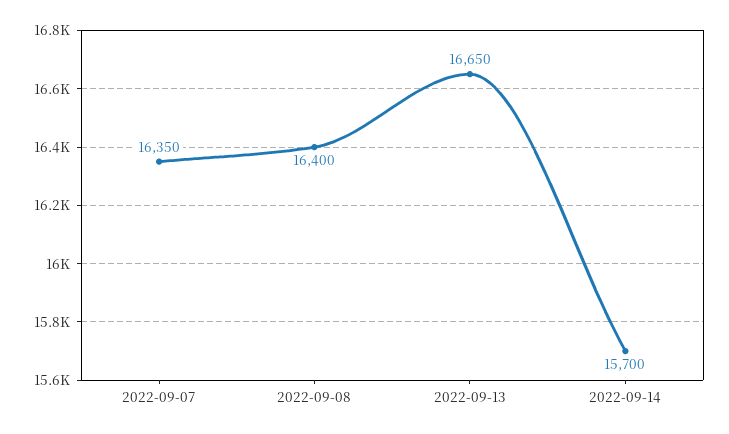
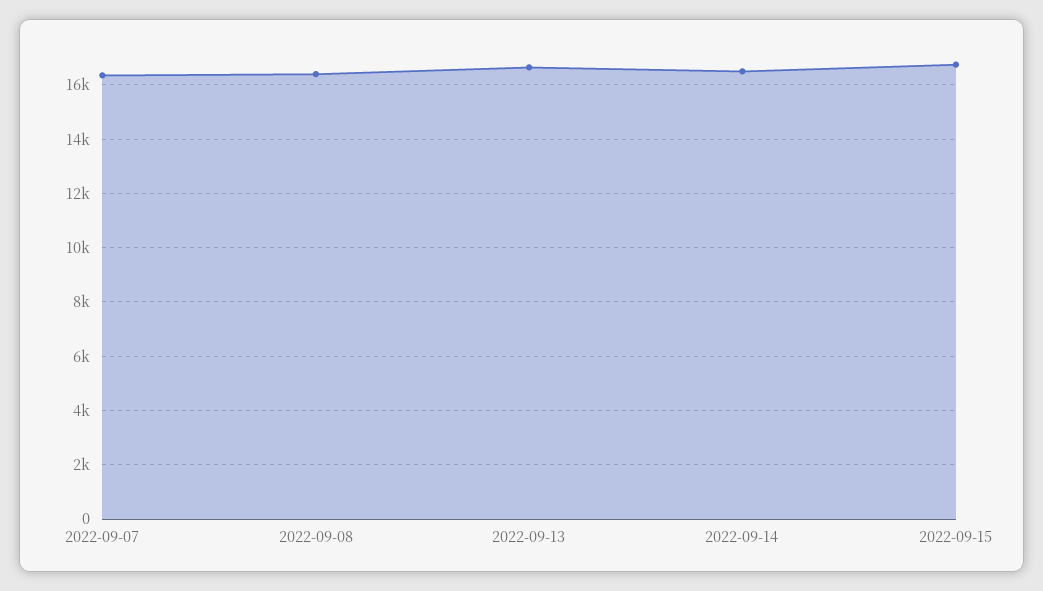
2022-09-14: 15700 -> 16500
2022-09-15: none -> 16750

